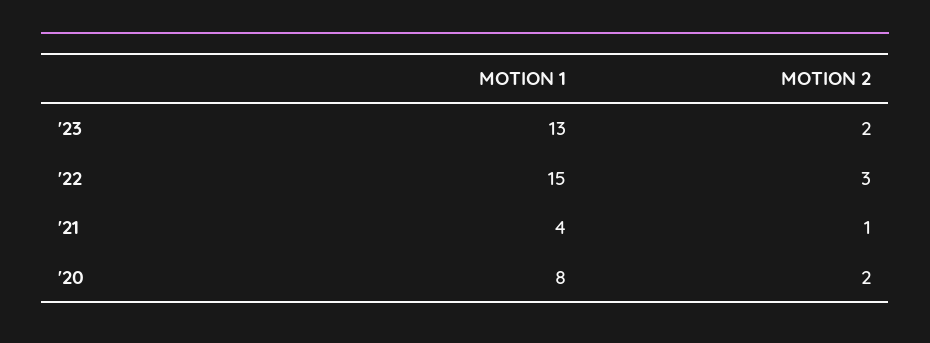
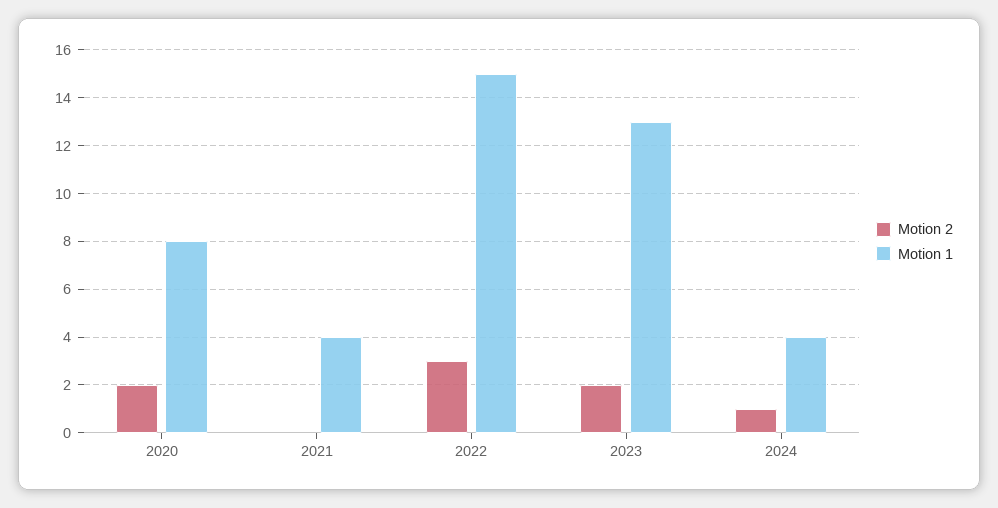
MOTION 2, '21: 1 -> 0
MOTION 2, 2024: none -> 1
MOTION 1, 2024: none -> 4

